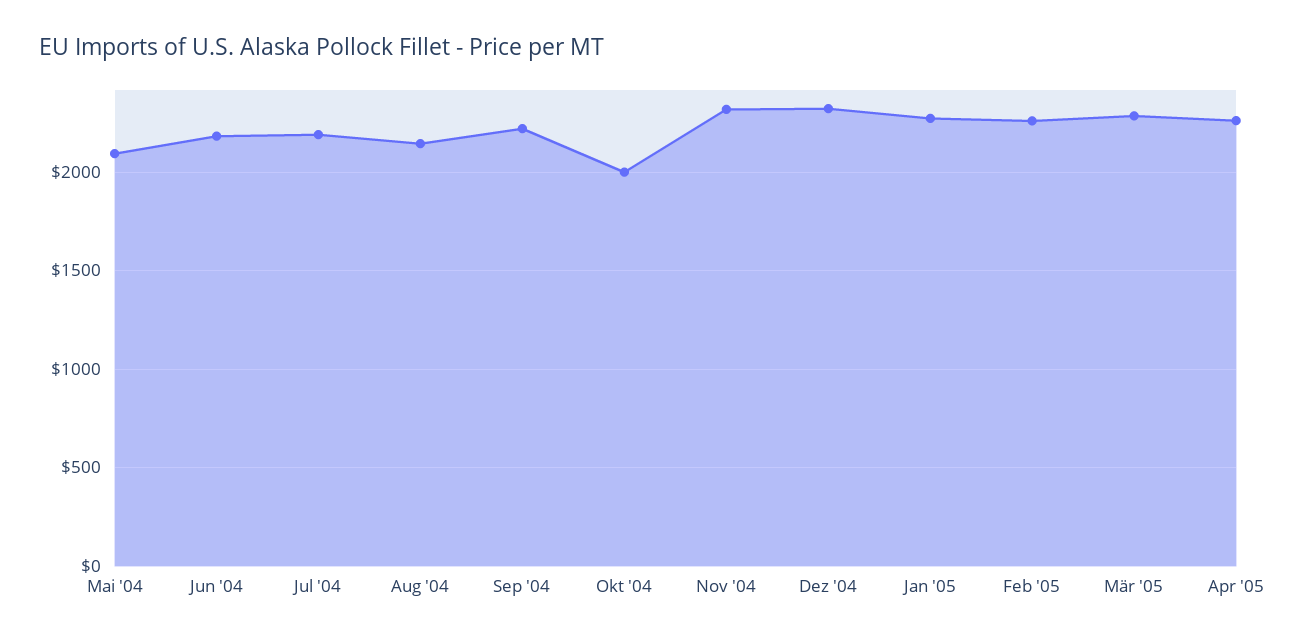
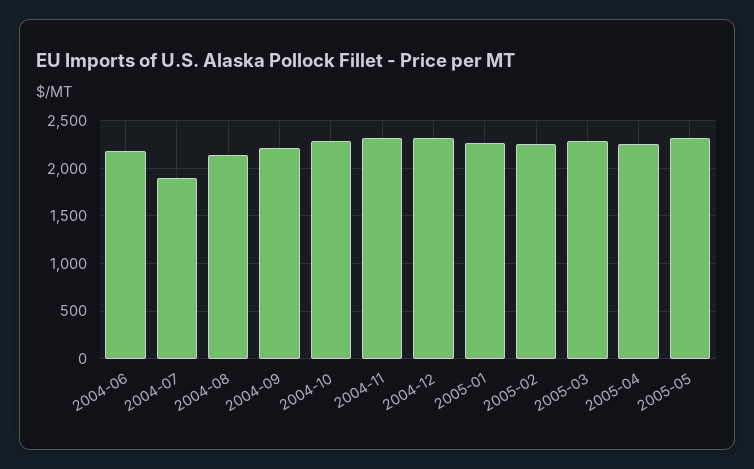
Mai '04: 2100 -> none
Jul '04: 2200 -> 1900
Okt '04: 2000 -> 2300
2005-05: none -> 2300

